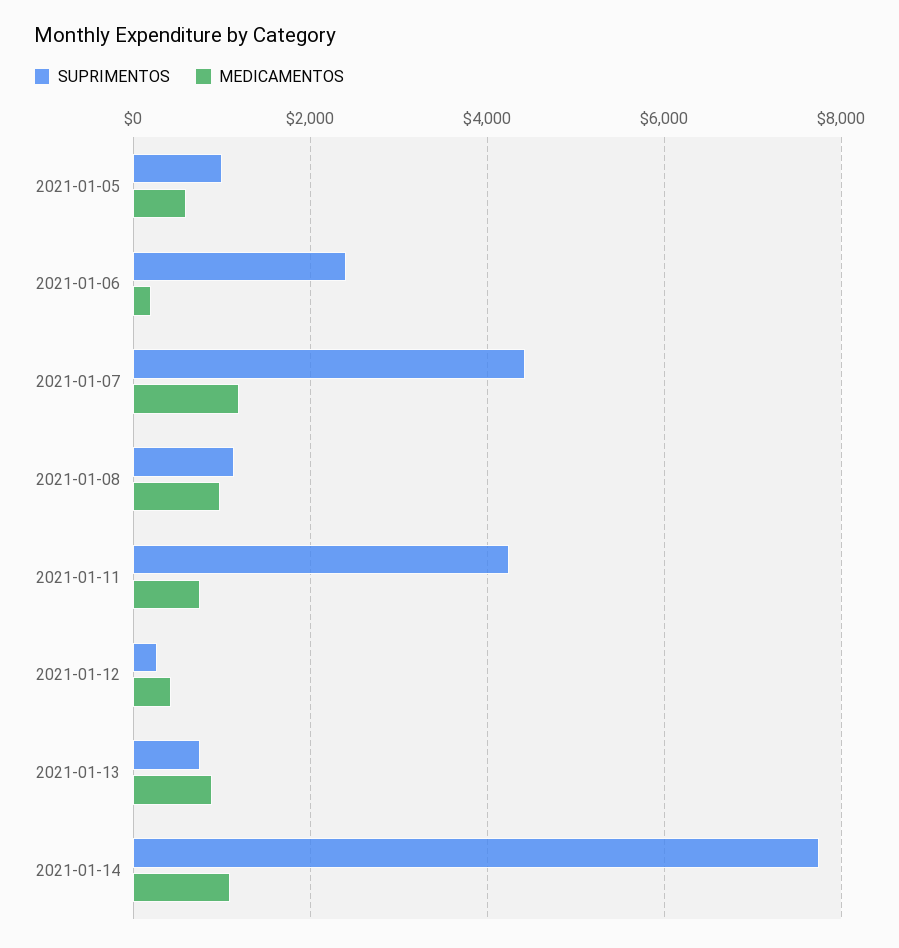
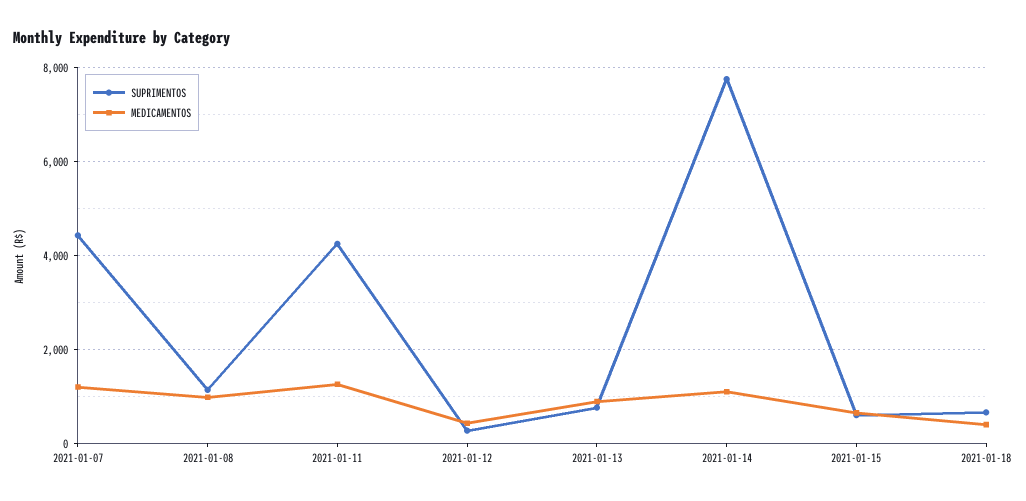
SUPRIMENTOS, 2021-01-05: 1000 -> none
MEDICAMENTOS, 2021-01-05: 600 -> none
SUPRIMENTOS, 2021-01-06: 2400 -> none
MEDICAMENTOS, 2021-01-06: 200 -> none
MEDICAMENTOS, 2021-01-11: 800 -> 1200
SUPRIMENTOS, 2021-01-15: none -> 600
MEDICAMENTOS, 2021-01-15: none -> 600
SUPRIMENTOS, 2021-01-18: none -> 600
MEDICAMENTOS, 2021-01-18: none -> 400

